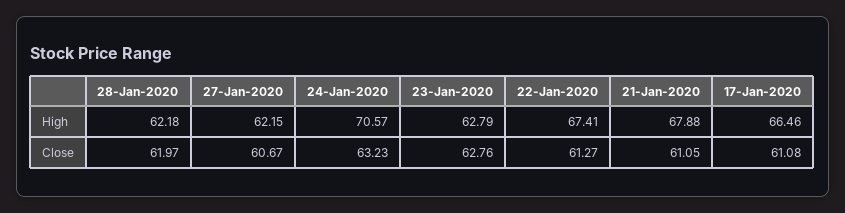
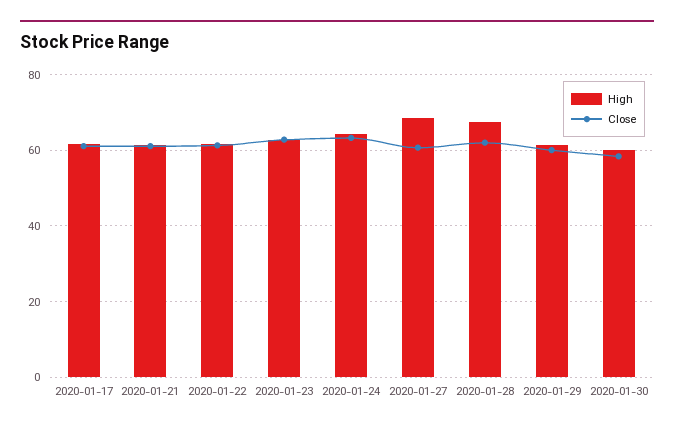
High, 28-Jan-2020: 62.18 -> 68
High, 27-Jan-2020: 62.15 -> 68
High, 24-Jan-2020: 70.57 -> 64
High, 22-Jan-2020: 67.41 -> 62
High, 21-Jan-2020: 67.88 -> 62
High, 17-Jan-2020: 66.46 -> 62
High, 2020-01-29: none -> 62
Close, 2020-01-29: none -> 60
High, 2020-01-30: none -> 60
Close, 2020-01-30: none -> 58

